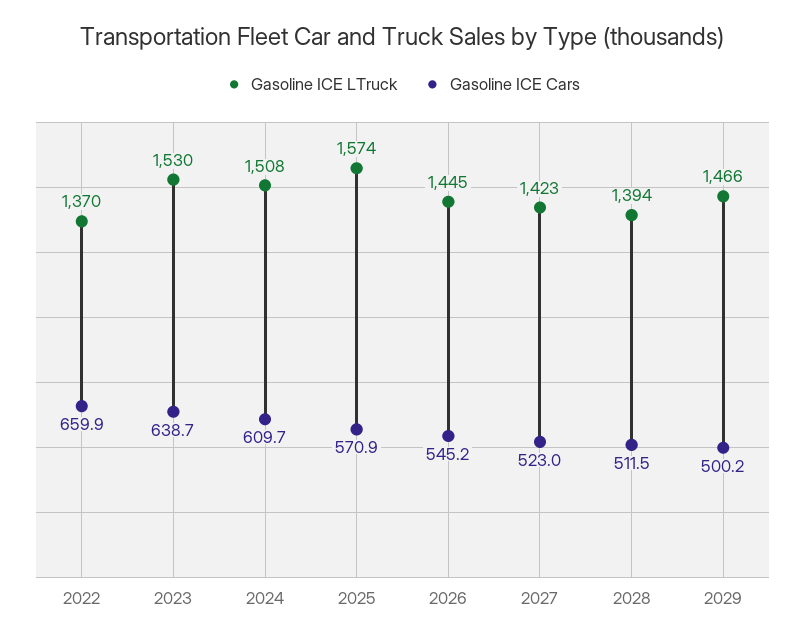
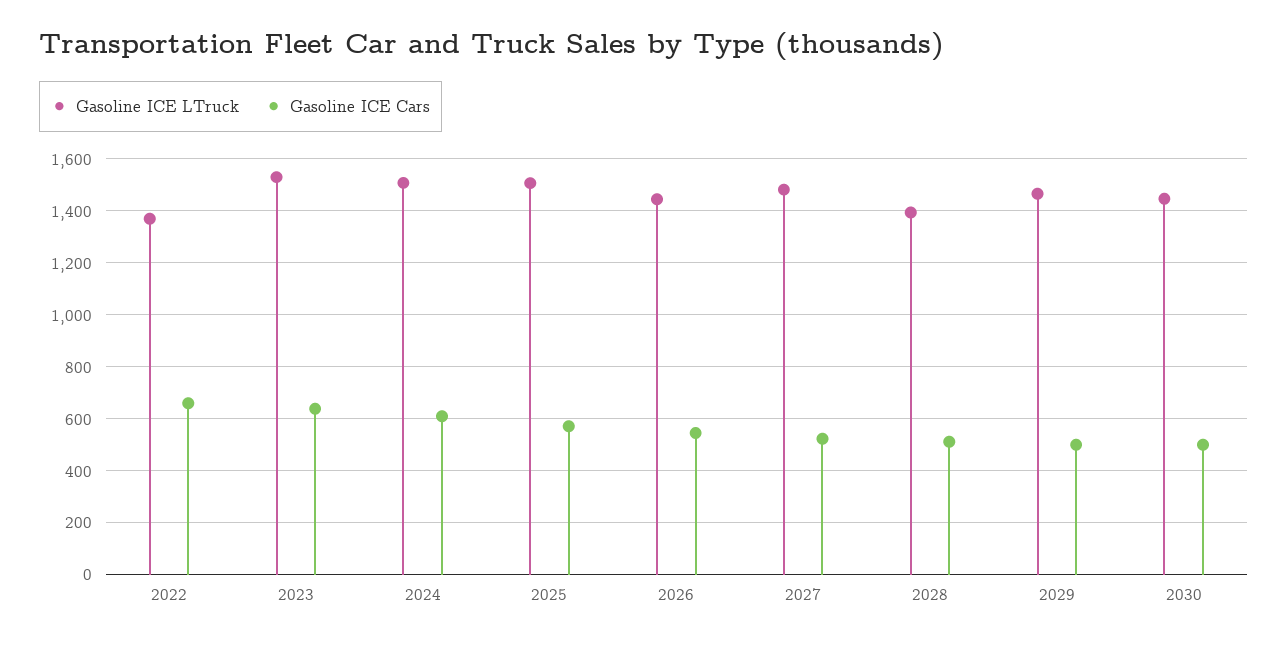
Gasoline ICE LTruck, 2025: 1574 -> 1500
Gasoline ICE LTruck, 2027: 1423 -> 1475
Gasoline ICE LTruck, 2030: none -> 1450
Gasoline ICE Cars, 2030: none -> 500

